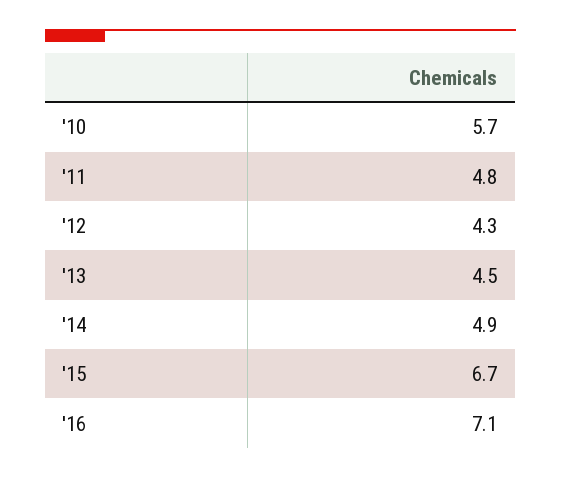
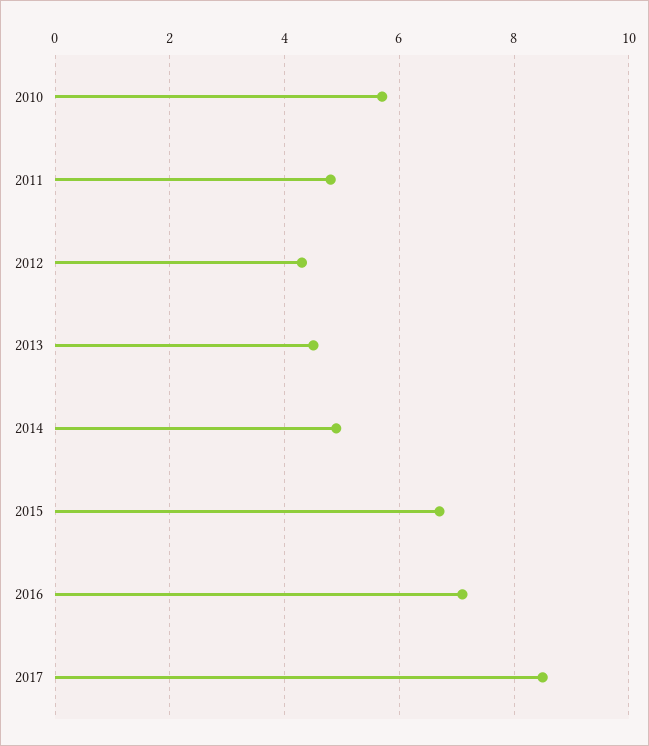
2017: none -> 8.5

